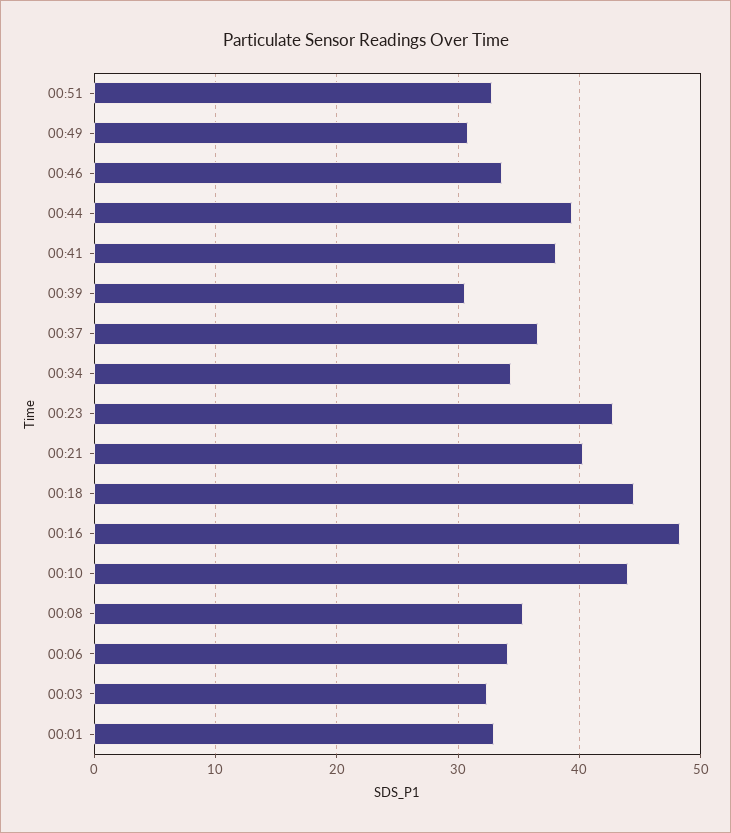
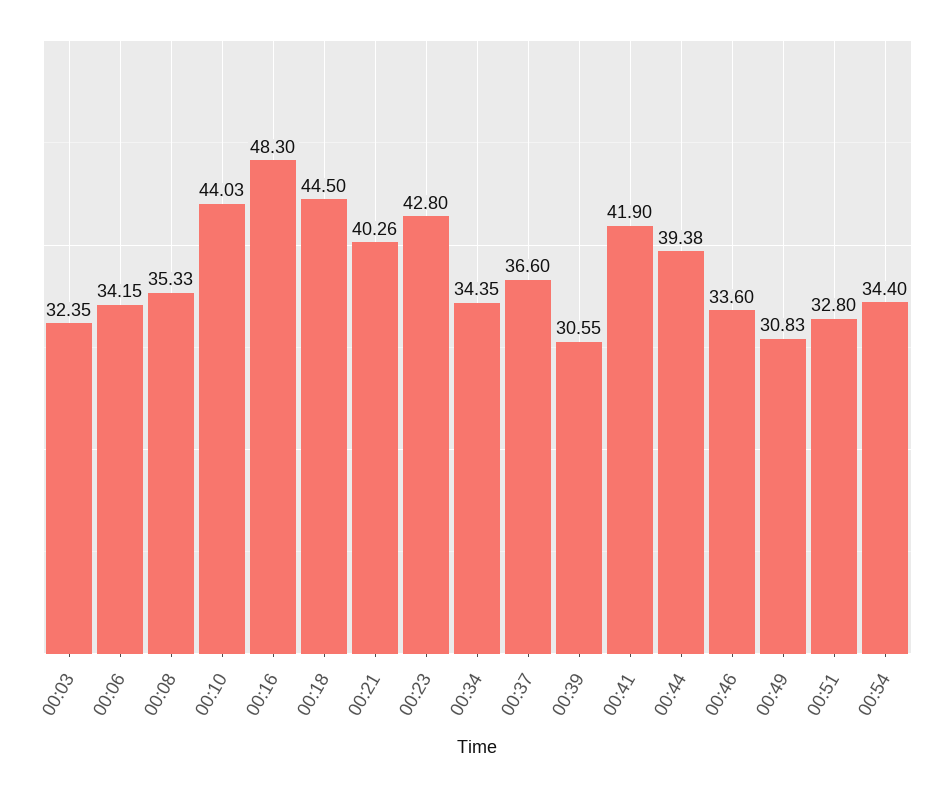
00:41: 38 -> 41.9
00:01: 33 -> none
00:54: none -> 34.4

